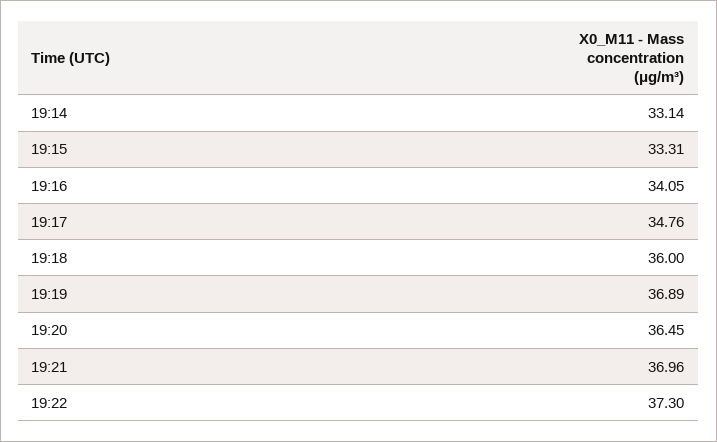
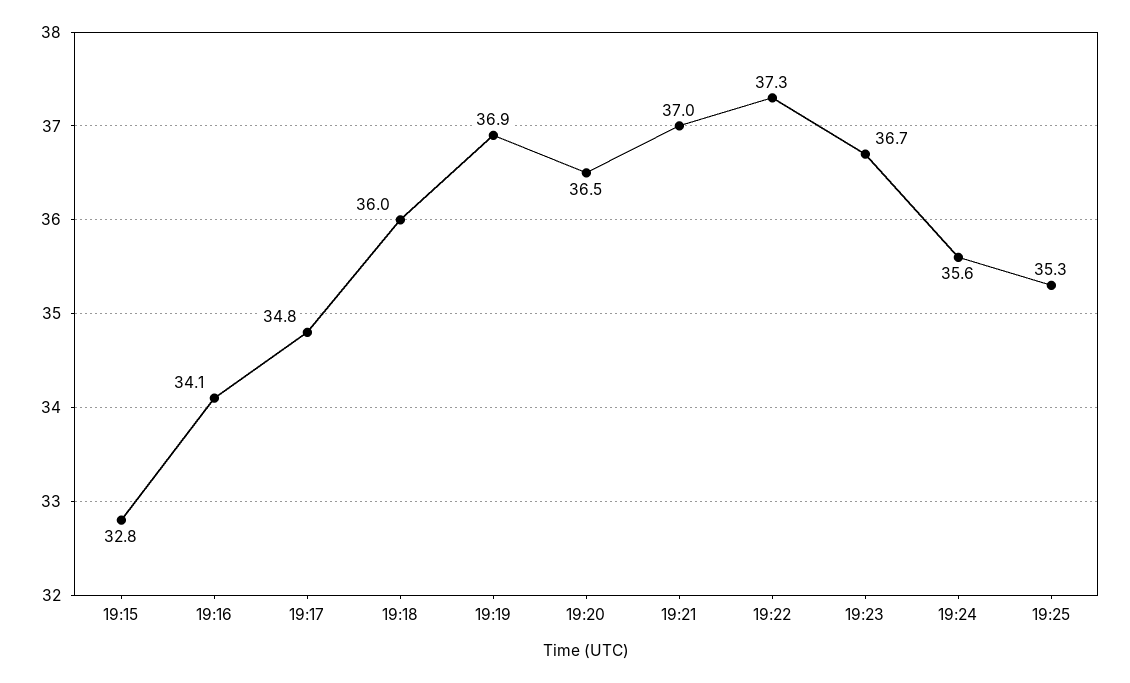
19:14: 33.14 -> none
19:15: 33.31 -> 32.8
19:23: none -> 36.7
19:24: none -> 35.6
19:25: none -> 35.3

